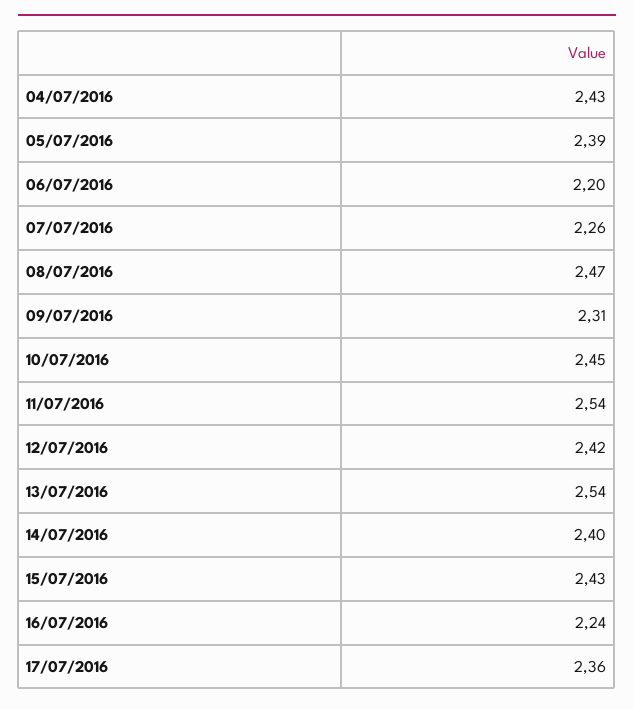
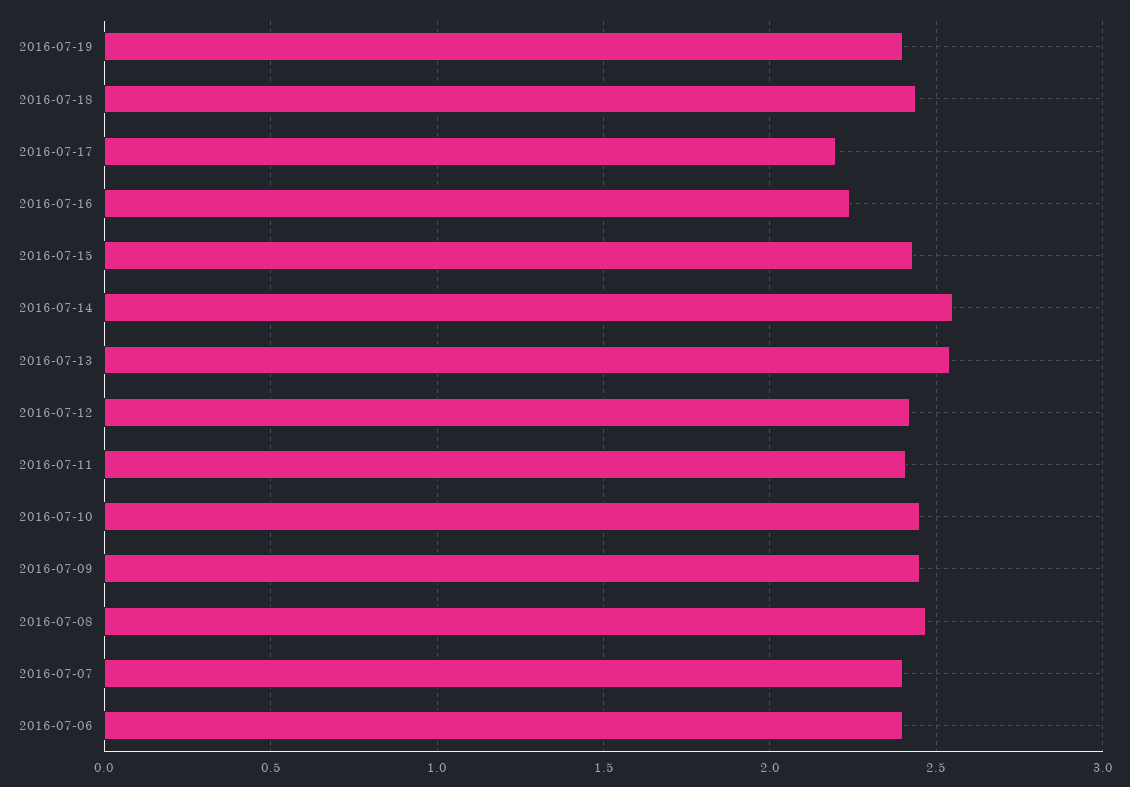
04/07/2016: 2.43 -> none
05/07/2016: 2.39 -> none
06/07/2016: 2.2 -> 2.4
07/07/2016: 2.26 -> 2.4
09/07/2016: 2.31 -> 2.45
11/07/2016: 2.54 -> 2.4
14/07/2016: 2.4 -> 2.55
17/07/2016: 2.36 -> 2.2
2016-07-19: none -> 2.4
2016-07-18: none -> 2.45

